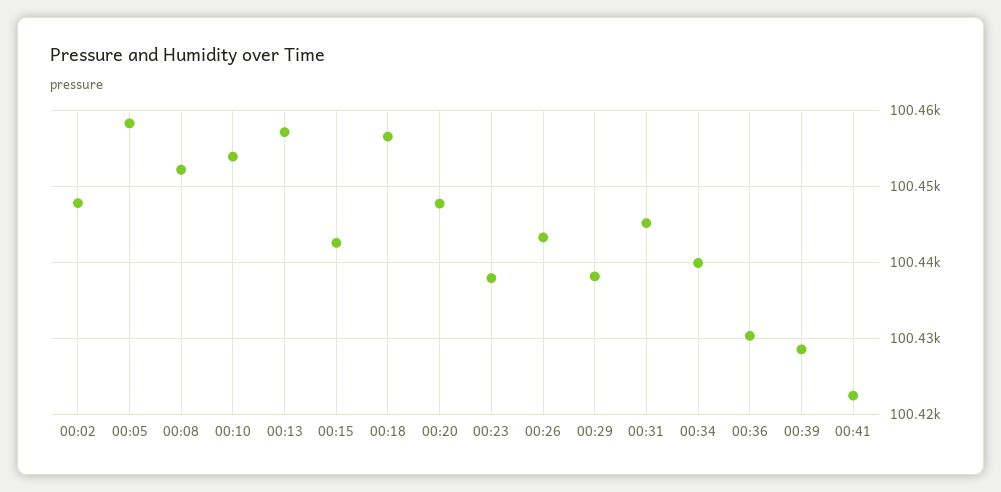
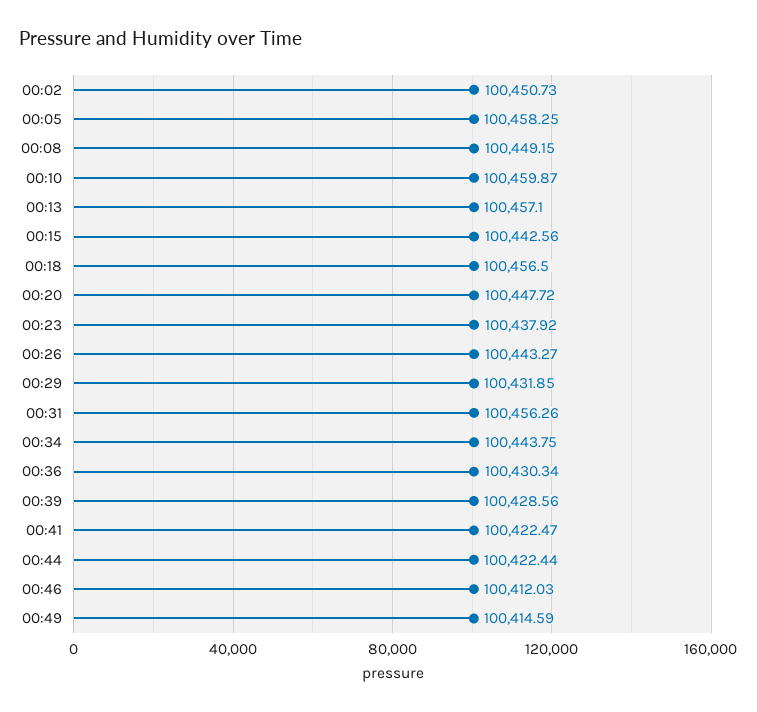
00:02: 100448 -> 100450.73
00:08: 100452 -> 100449.15
00:10: 100454 -> 100459.87
00:29: 100438 -> 100431.85
00:31: 100445 -> 100456.26
00:34: 100440 -> 100443.75
00:44: none -> 100422.44
00:46: none -> 100412.03
00:49: none -> 100414.59

